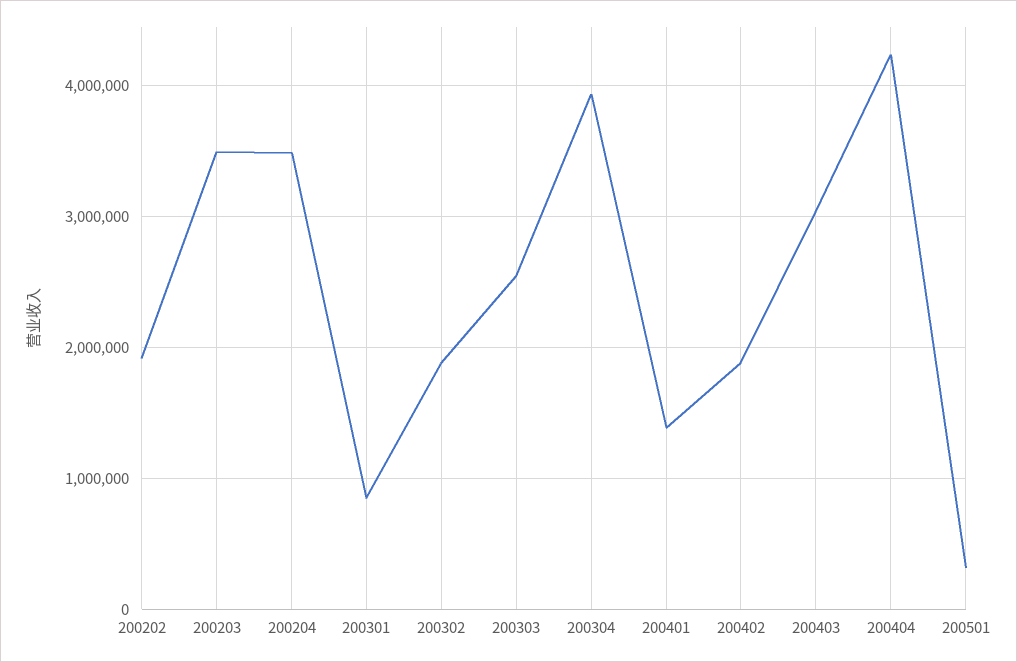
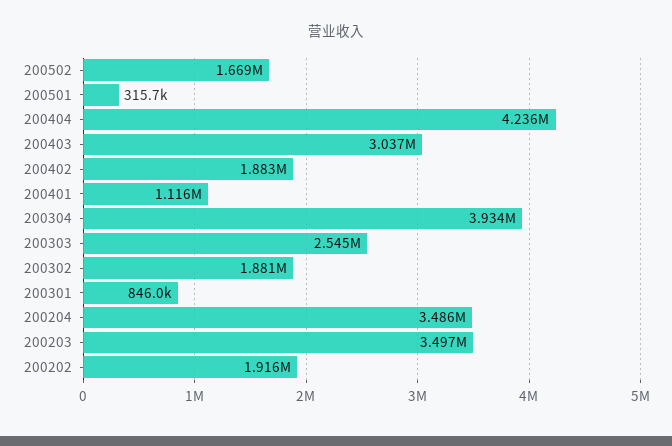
200401: 1400000 -> 1116000
200502: none -> 1669000

